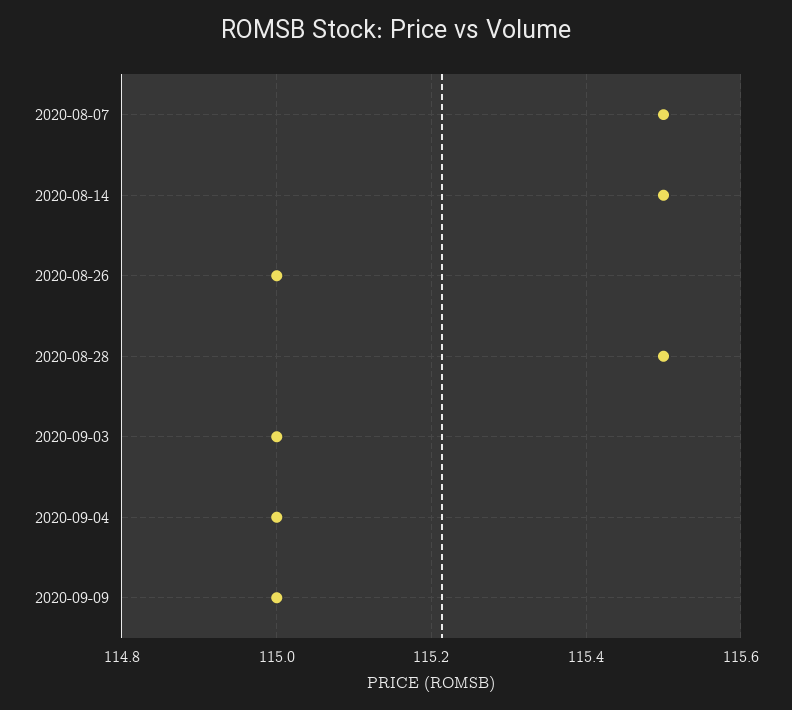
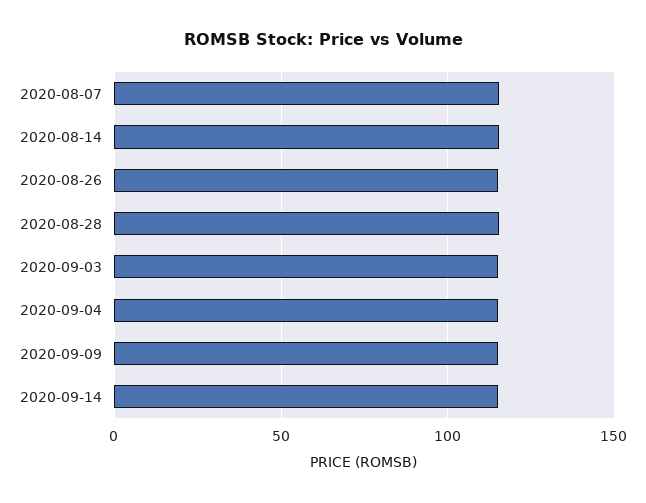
2020-09-14: none -> 115

